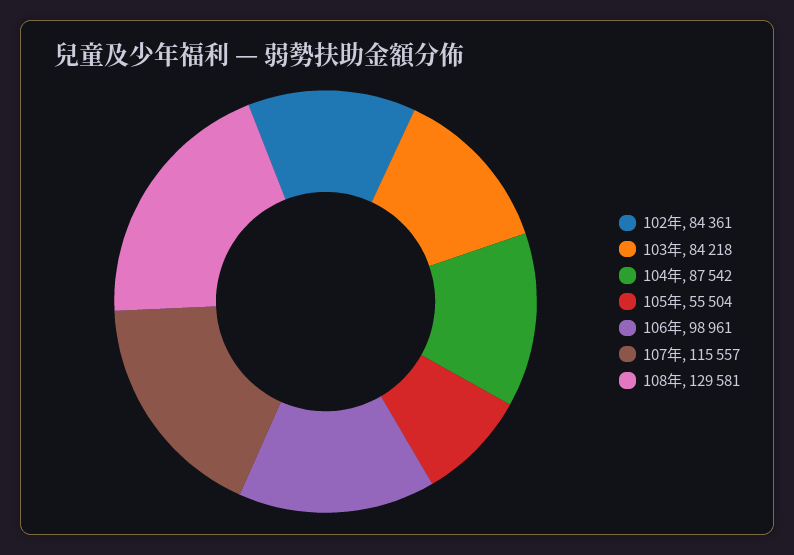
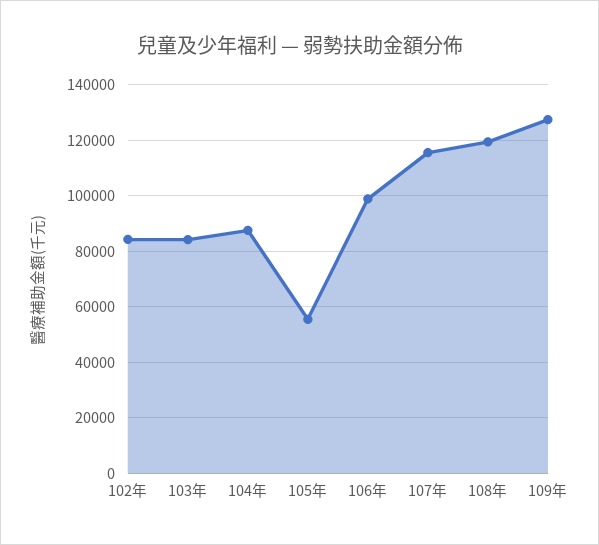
108年: 129581 -> 120000
109年: none -> 127500

